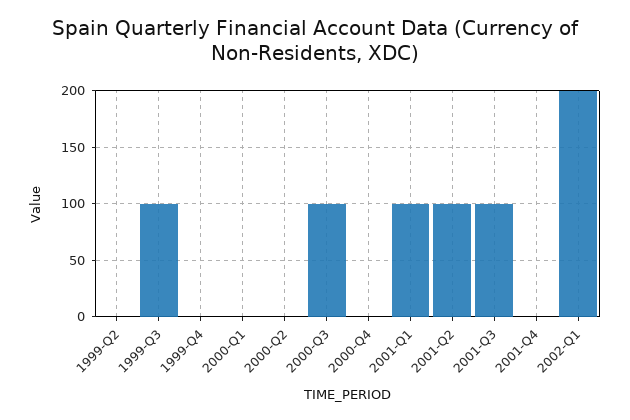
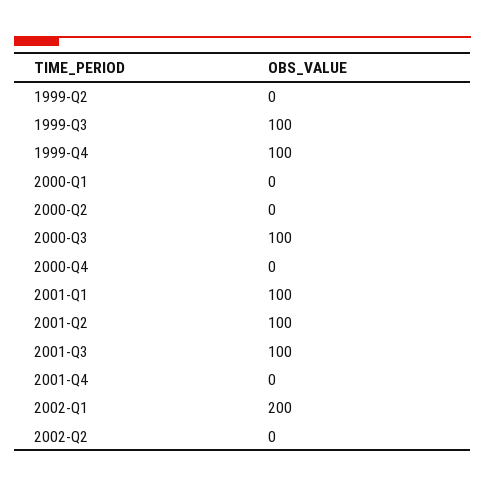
1999-Q4: 0 -> 100
2002-Q2: none -> 0

